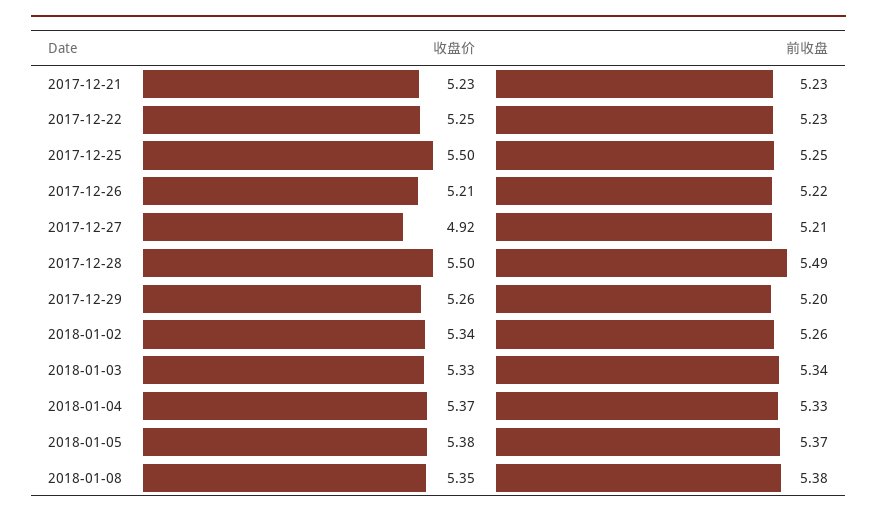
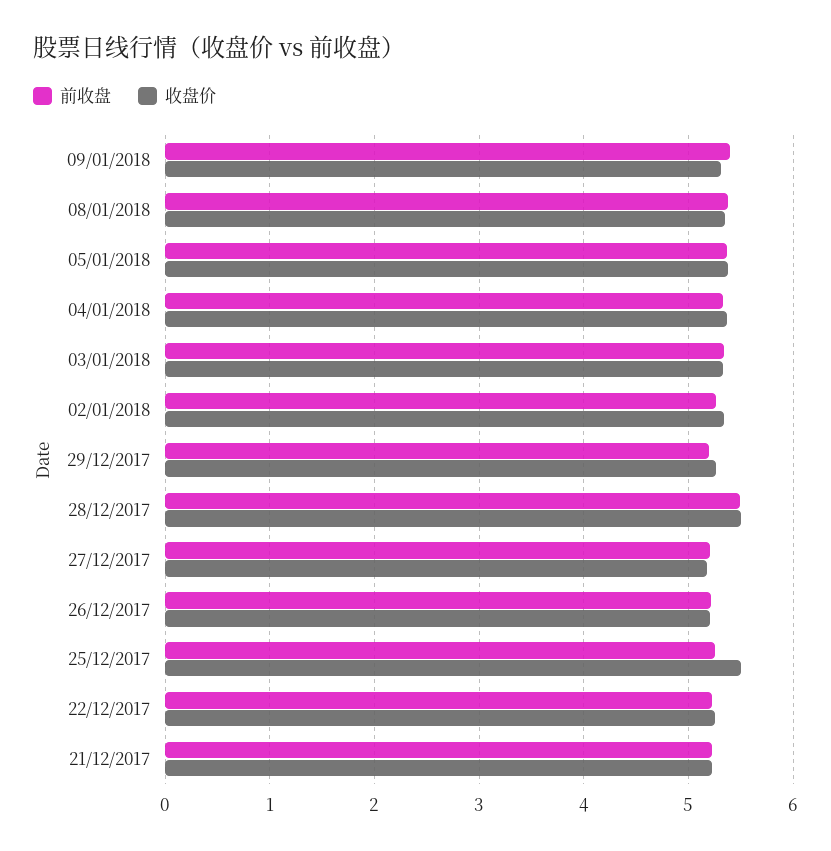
收盘价, 2017-12-27: 4.92 -> 5.2
前收盘, 09/01/2018: none -> 5.4
收盘价, 09/01/2018: none -> 5.3

